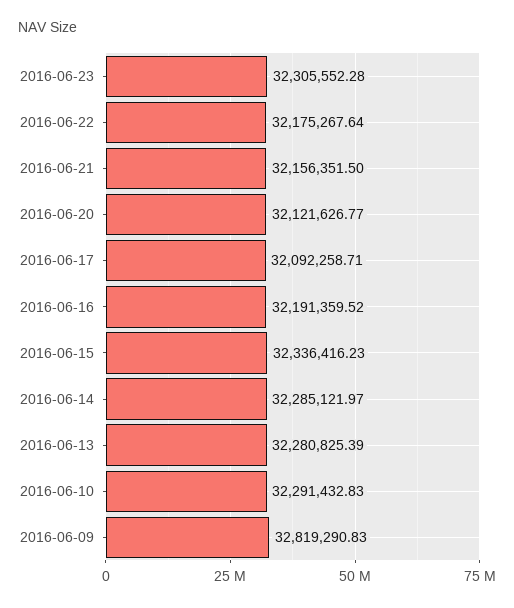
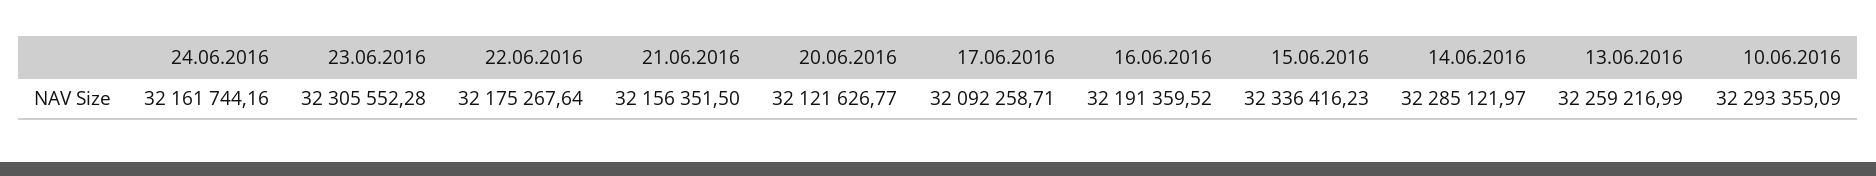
2016-06-13: 32280825.39 -> 32259216.99
2016-06-10: 32291432.83 -> 32293355.09
2016-06-09: 32819290.83 -> none
24.06.2016: none -> 32161744.16

